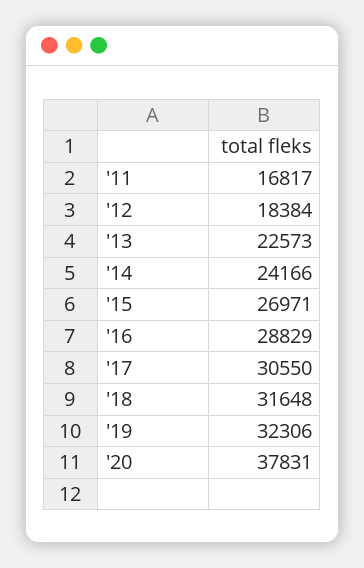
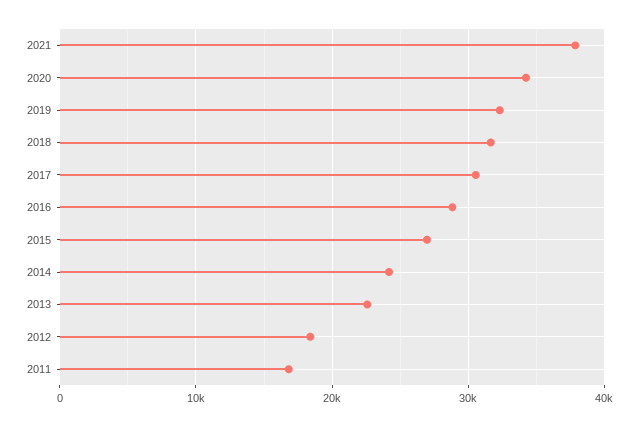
'20: 37831 -> 34000
2021: none -> 38000

